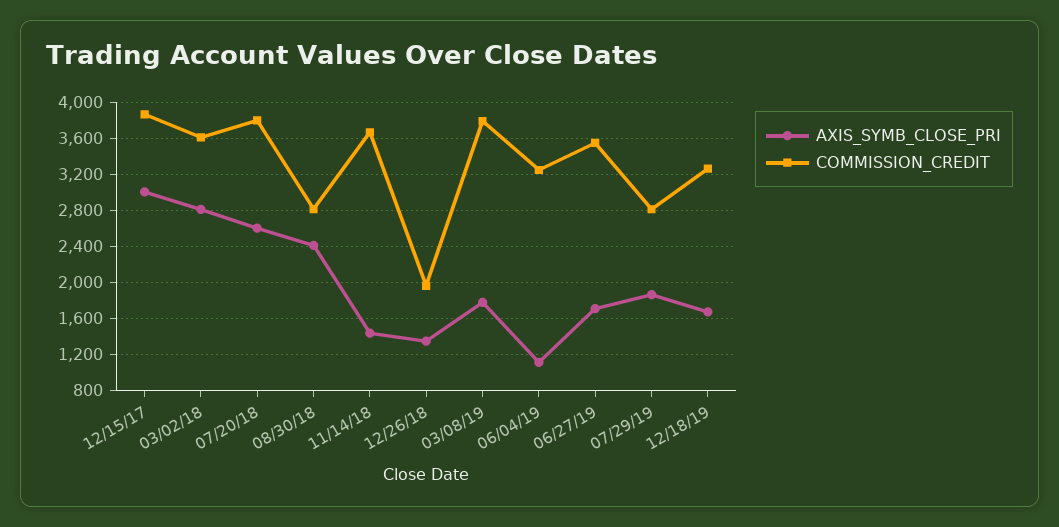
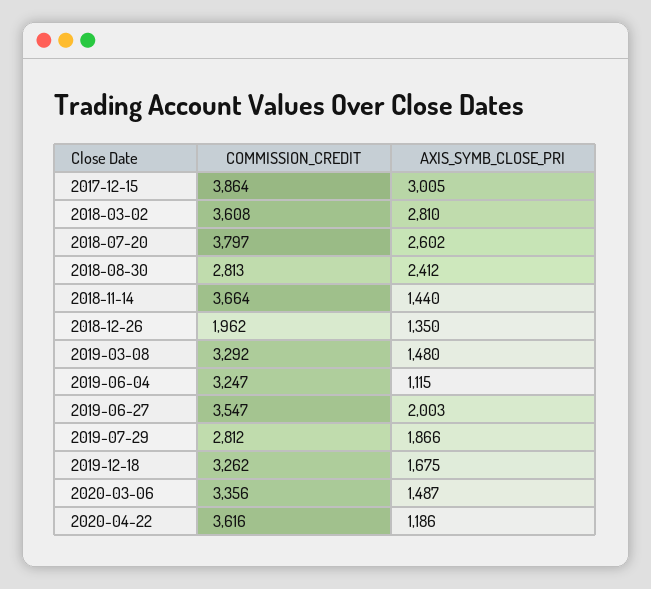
AXIS_SYMB_CLOSE_PRI, 03/08/19: 1800 -> 1480
COMMISSION_CREDIT, 03/08/19: 3800 -> 3292
AXIS_SYMB_CLOSE_PRI, 06/27/19: 1700 -> 2003
COMMISSION_CREDIT, 2020-03-06: none -> 3356
AXIS_SYMB_CLOSE_PRI, 2020-03-06: none -> 1487
COMMISSION_CREDIT, 2020-04-22: none -> 3616
AXIS_SYMB_CLOSE_PRI, 2020-04-22: none -> 1186

